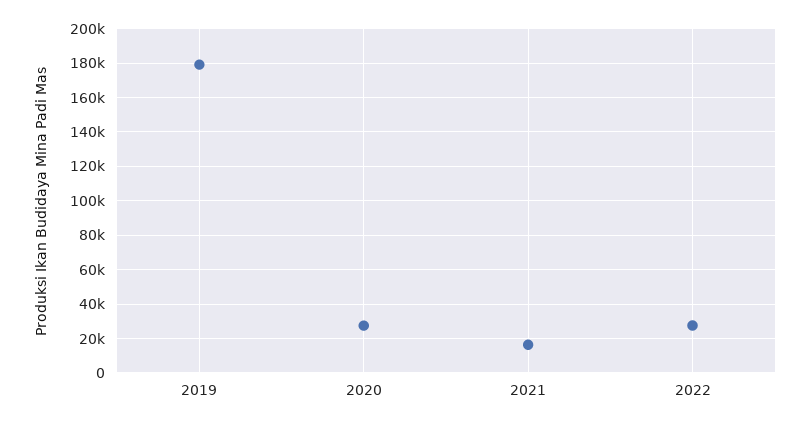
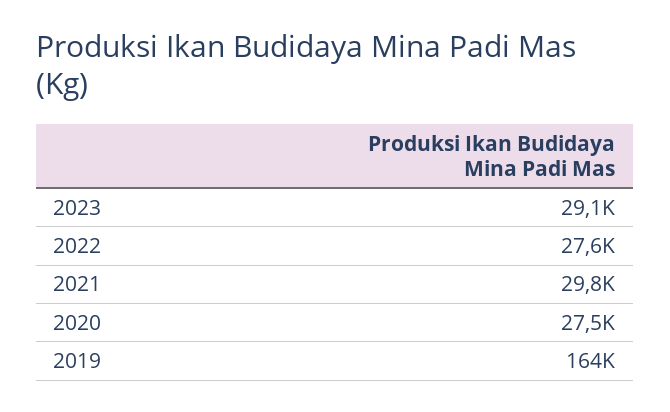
2019: 180000 -> 164000
2021: 15000 -> 29800
2023: none -> 29100

